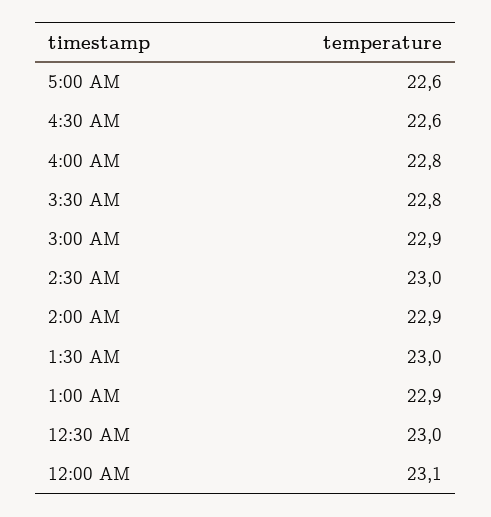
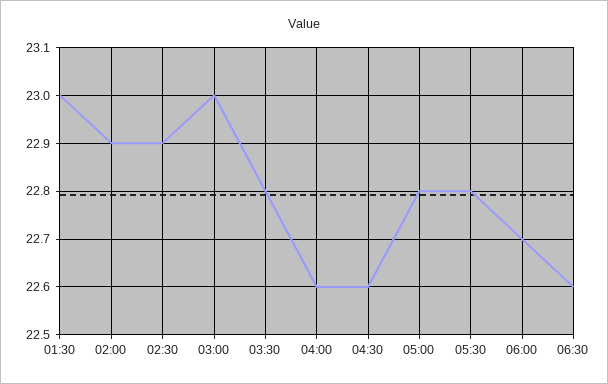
5:00 AM: 22.6 -> 22.8
4:00 AM: 22.8 -> 22.6
3:00 AM: 22.9 -> 23
2:30 AM: 23 -> 22.9
1:00 AM: 22.9 -> none
12:30 AM: 23 -> none
12:00 AM: 23.1 -> none
05:30: none -> 22.8
06:00: none -> 22.7
06:30: none -> 22.6

